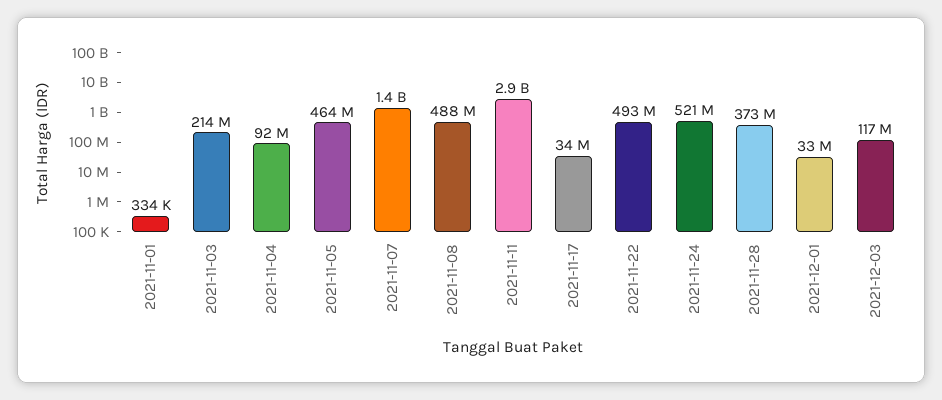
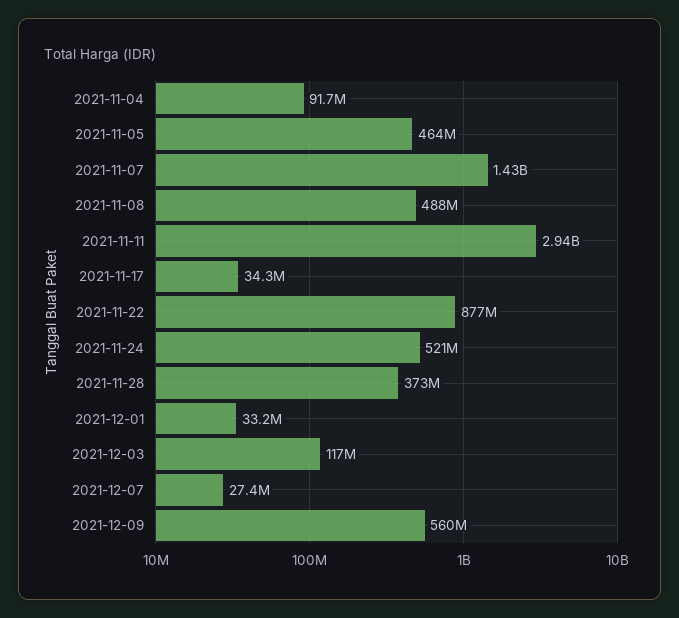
2021-11-01: 334000 -> none
2021-11-03: 214000000 -> none
2021-11-22: 493000000 -> 877000000
2021-12-07: none -> 27400000
2021-12-09: none -> 560000000

